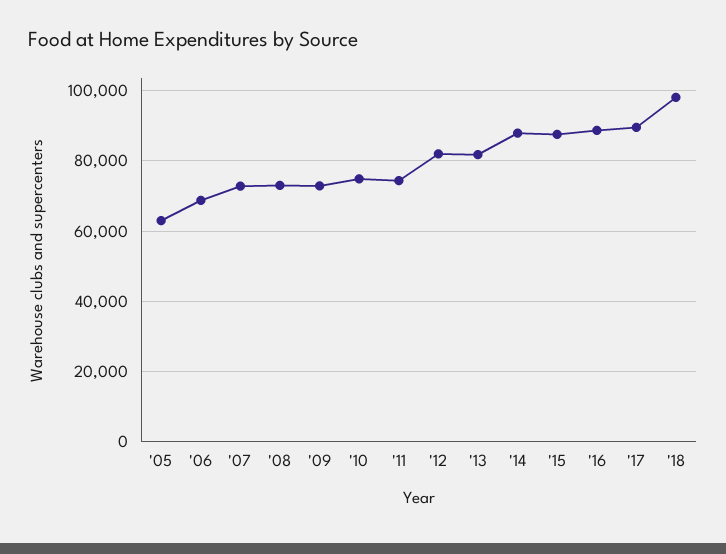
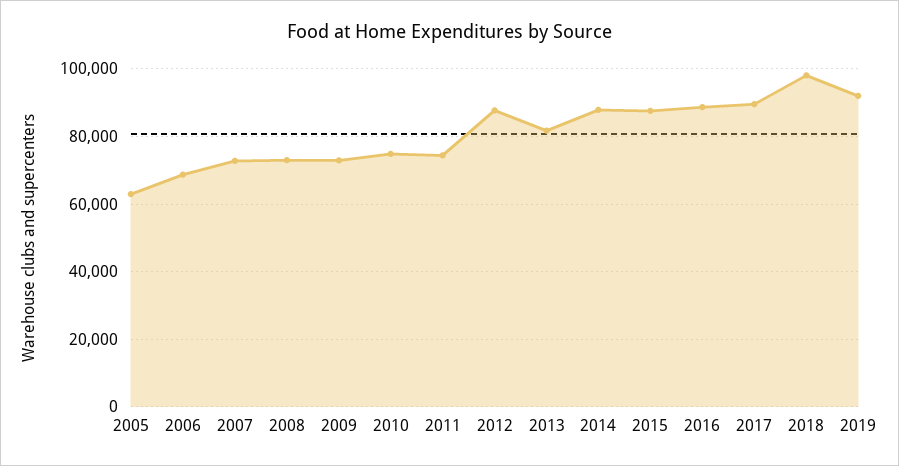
'12: 82000 -> 88000
2019: none -> 92000

